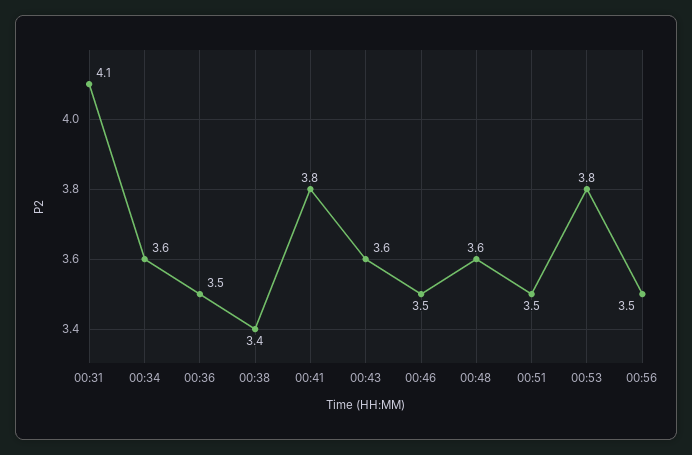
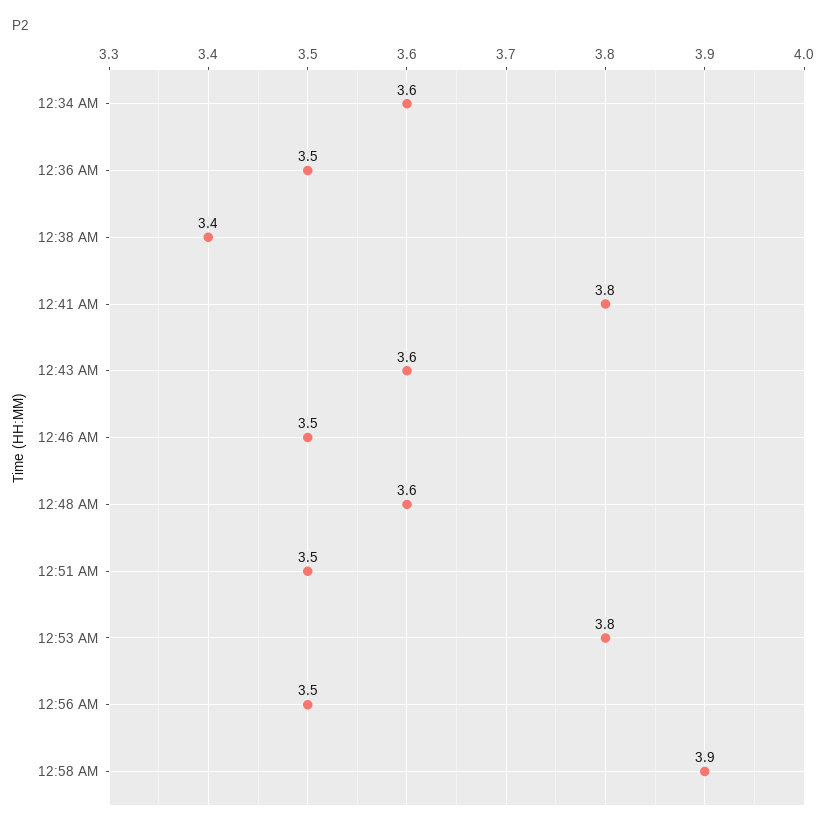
00:31: 4.1 -> none
12:58 AM: none -> 3.9

